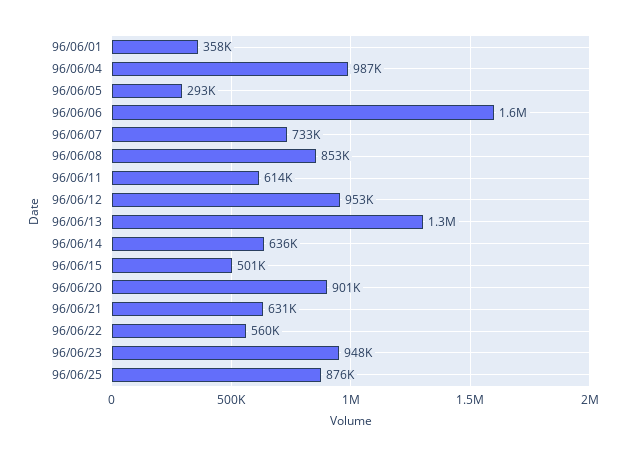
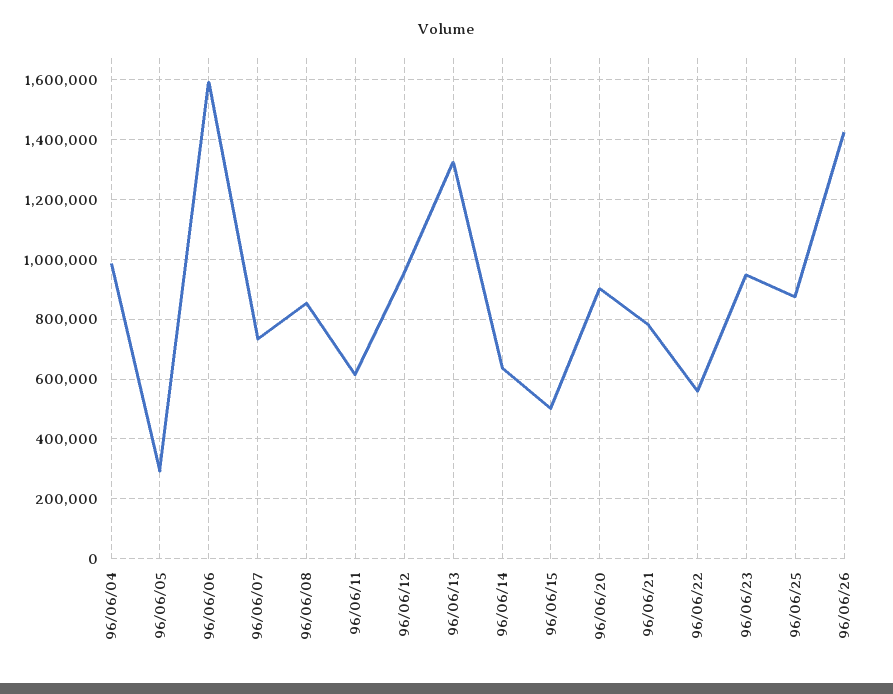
96/06/01: 358000 -> none
96/06/21: 631000 -> 775000
96/06/26: none -> 1425000

